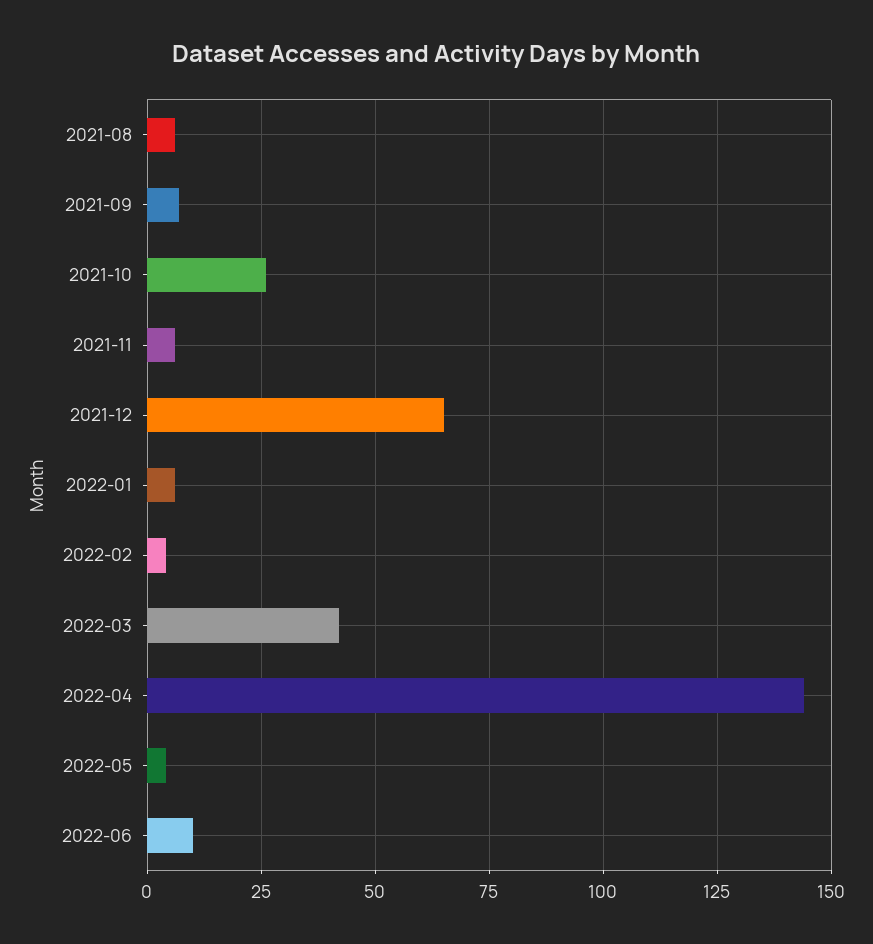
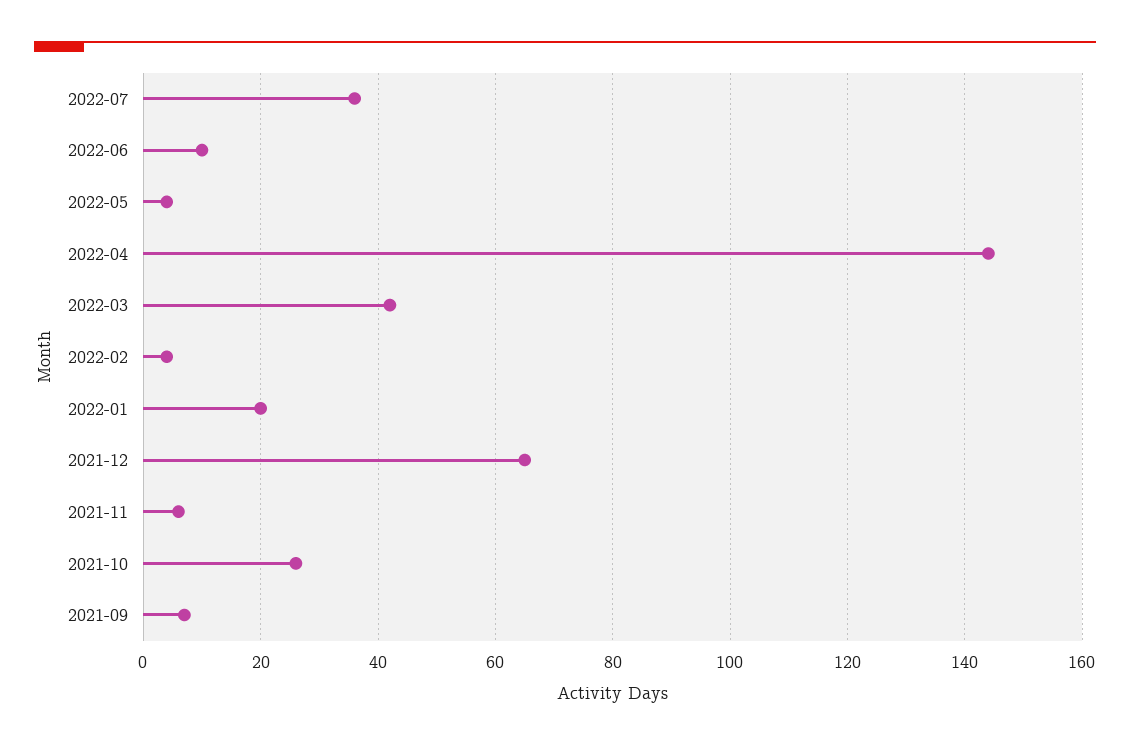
2021-08: 5 -> none
2022-01: 5 -> 20
2022-07: none -> 35

